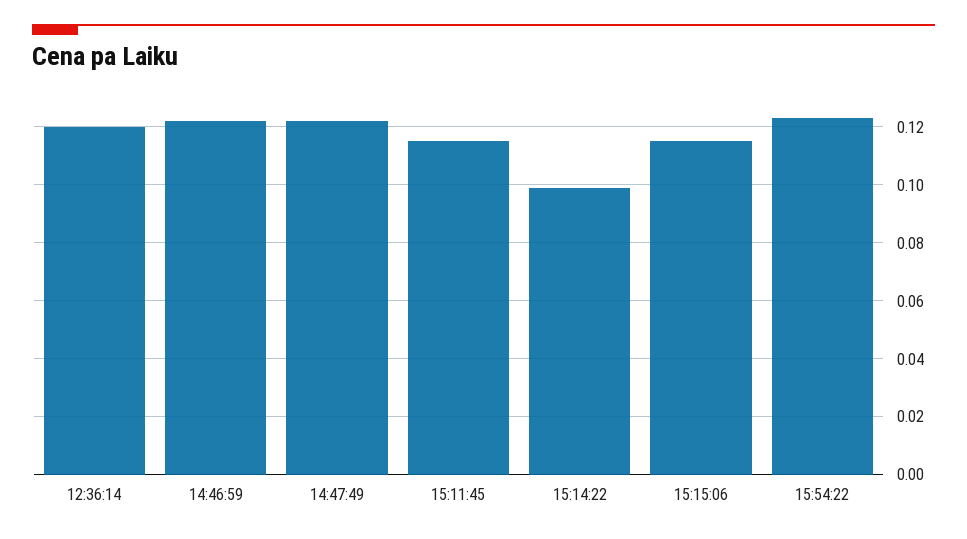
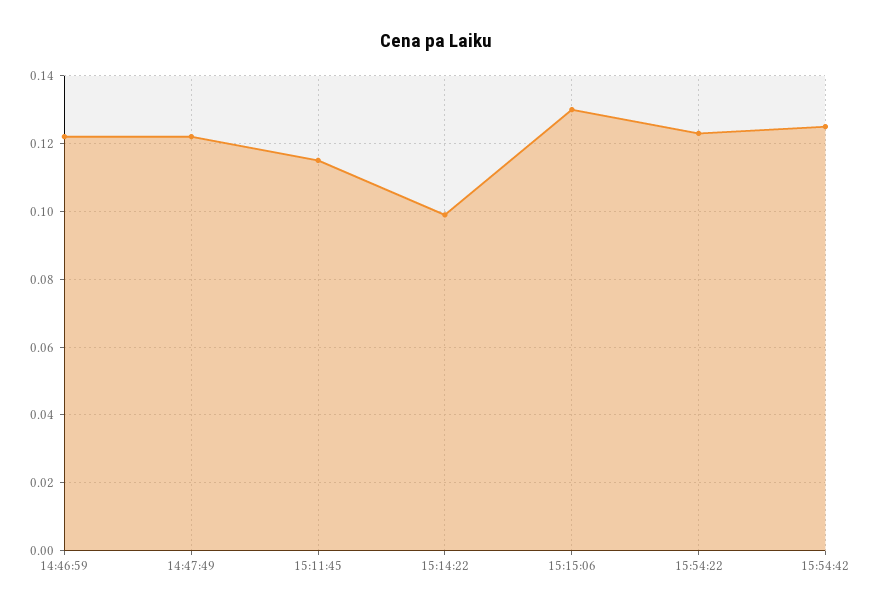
12:36:14: 0.12 -> none
15:15:06: 0.115 -> 0.13
15:54:42: none -> 0.125

